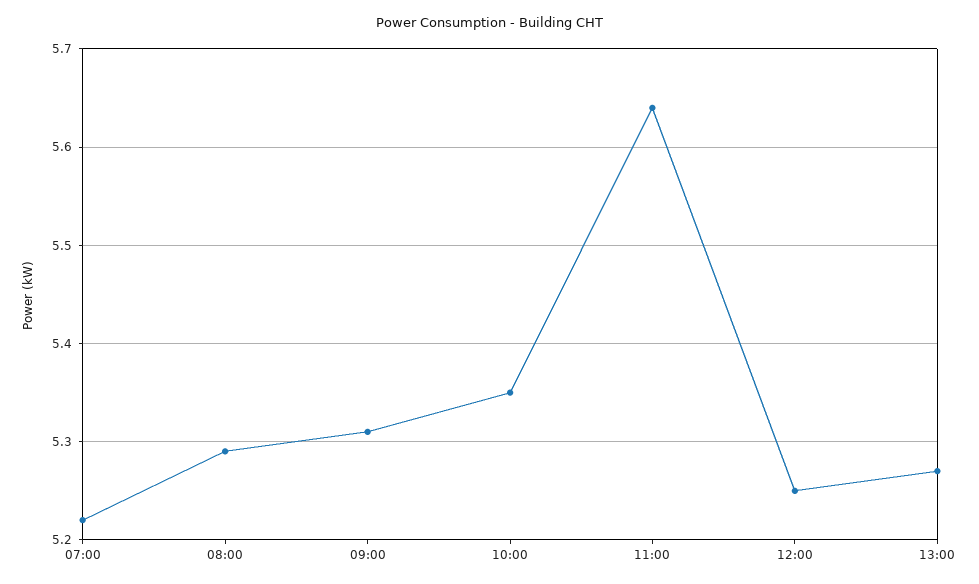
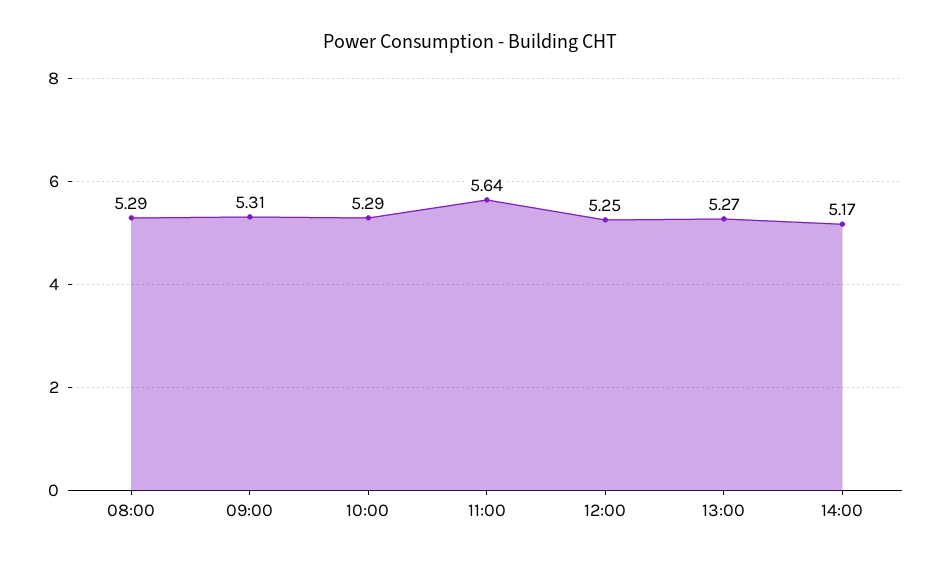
07:00: 5.22 -> none
10:00: 5.35 -> 5.29
14:00: none -> 5.17

